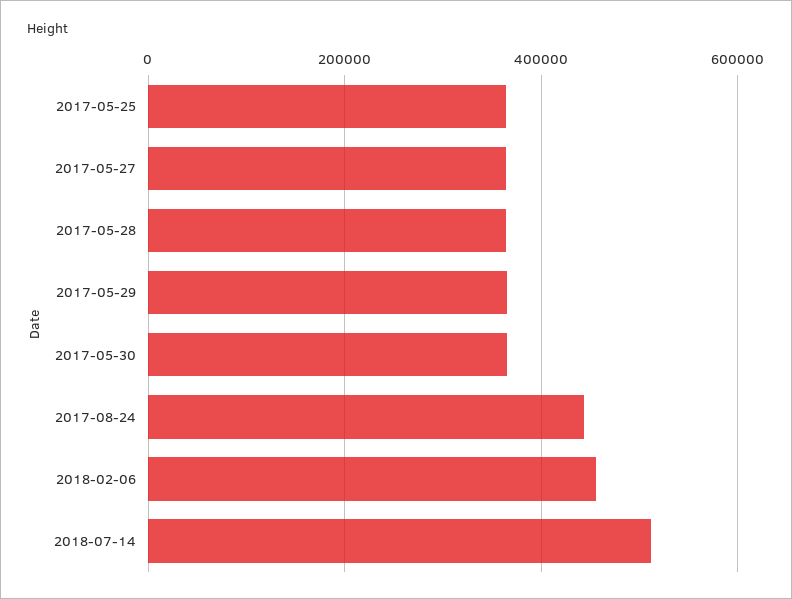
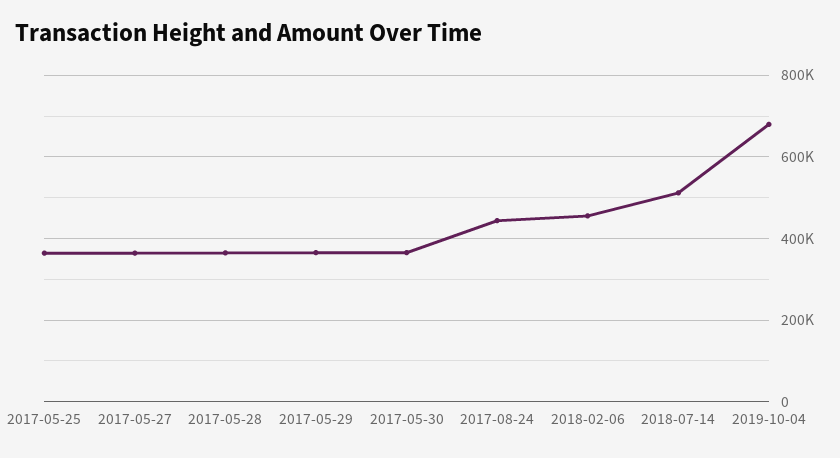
2019-10-04: none -> 680000

